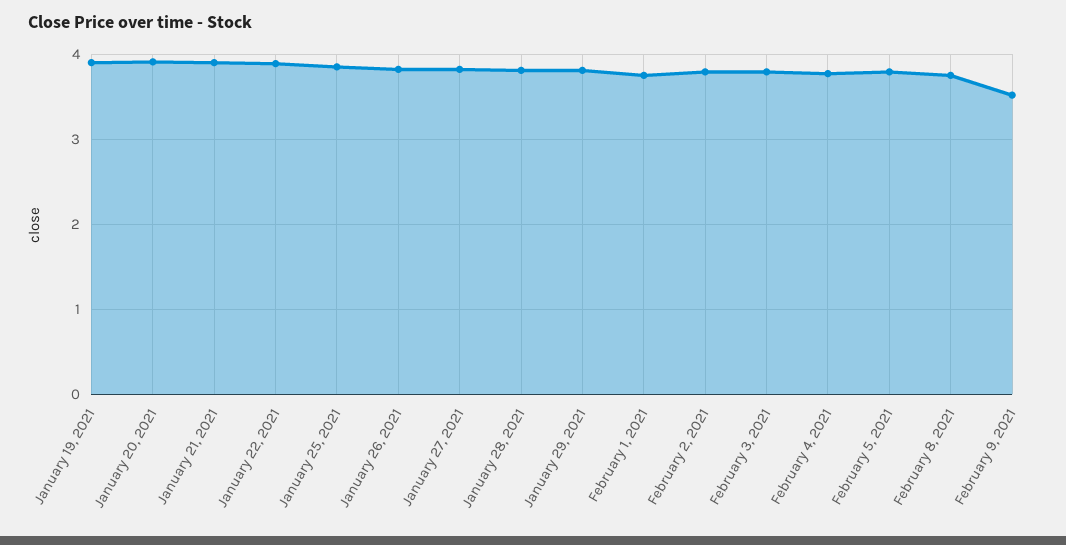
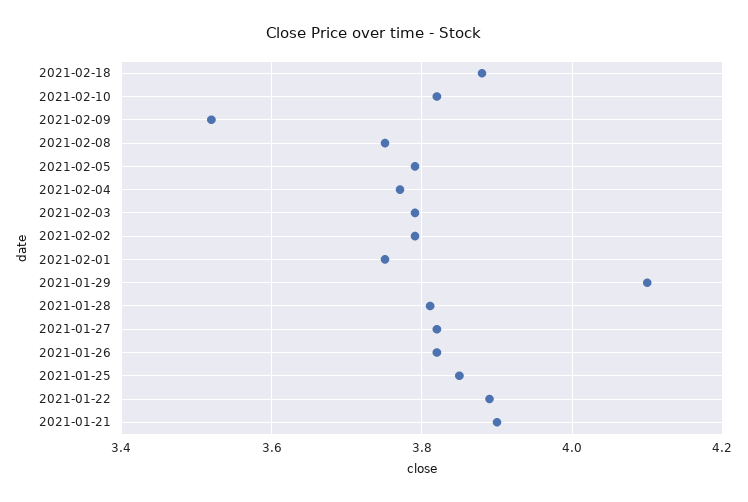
January 19, 2021: 3.9 -> none
January 20, 2021: 3.9 -> none
January 29, 2021: 3.8 -> 4.1
2021-02-18: none -> 3.88
2021-02-10: none -> 3.82

